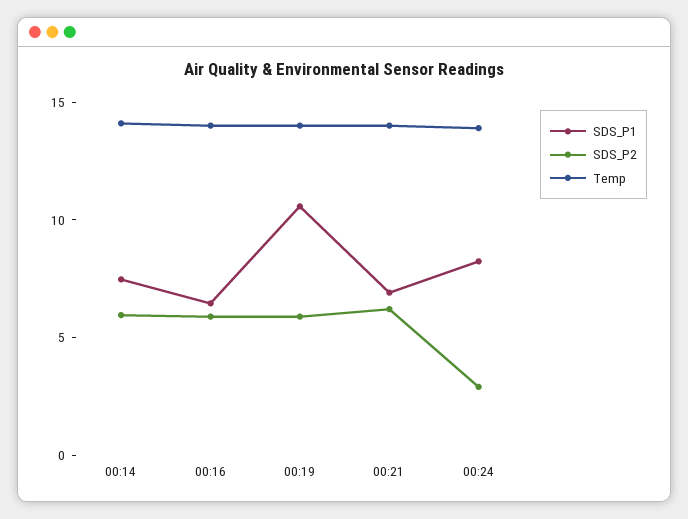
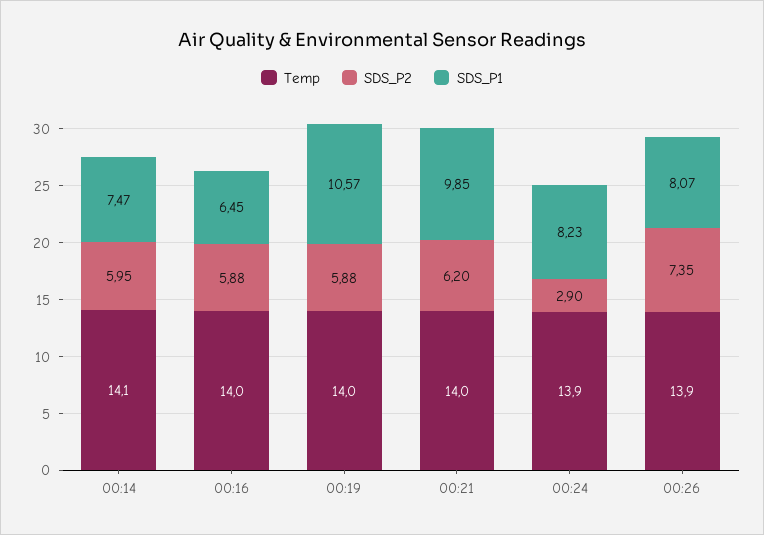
SDS_P1, 00:21: 7 -> 9.85
Temp, 00:26: none -> 13.9
SDS_P2, 00:26: none -> 7.35
SDS_P1, 00:26: none -> 8.07

